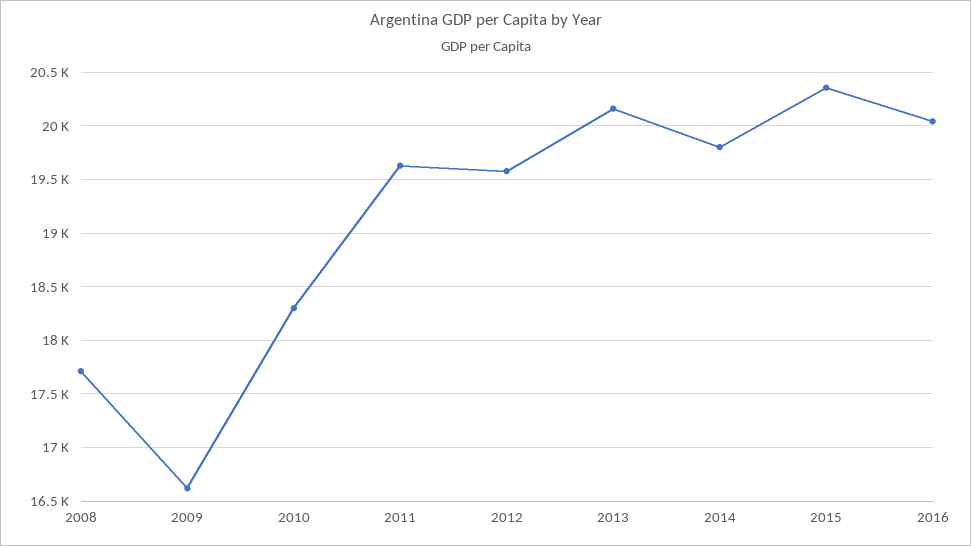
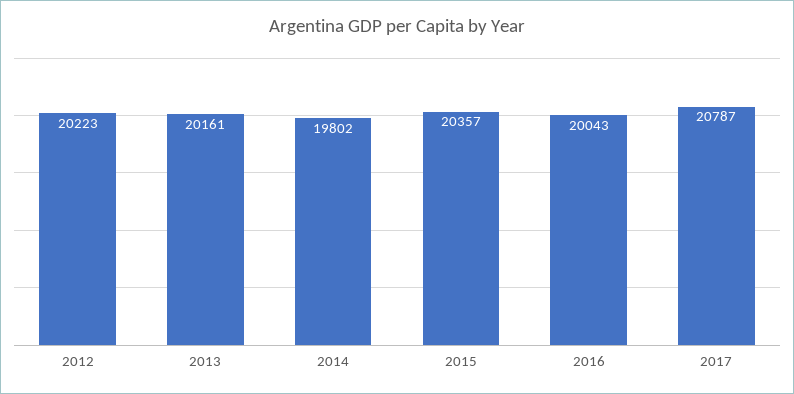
2008: 17700 -> none
2009: 16600 -> none
2010: 18300 -> none
2011: 19600 -> none
2012: 19600 -> 20223
2017: none -> 20787

